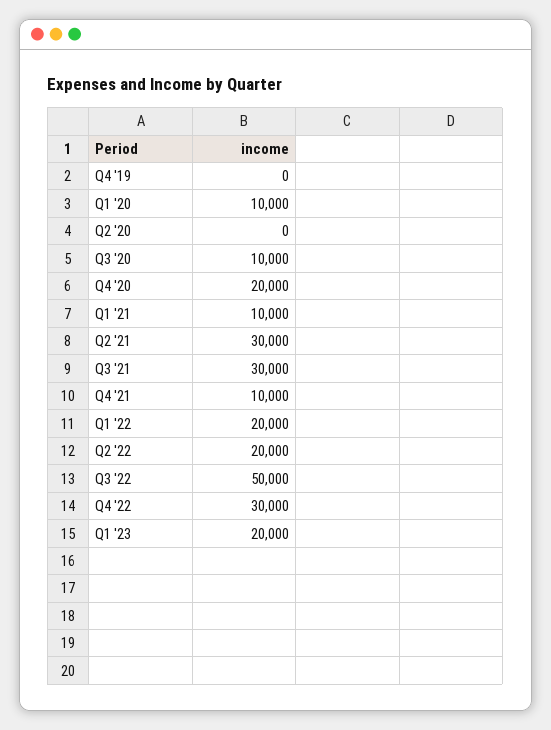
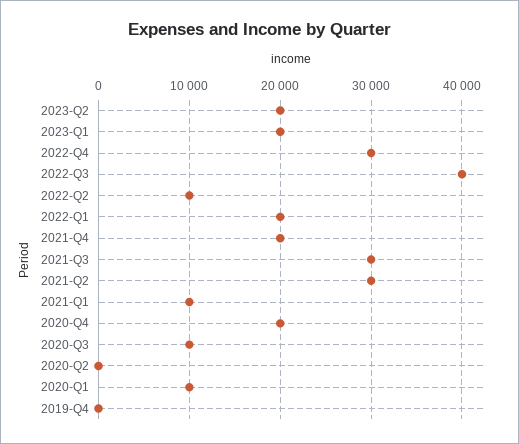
Q4 '21: 10000 -> 20000
Q2 '22: 20000 -> 10000
Q3 '22: 50000 -> 40000
2023-Q2: none -> 20000

